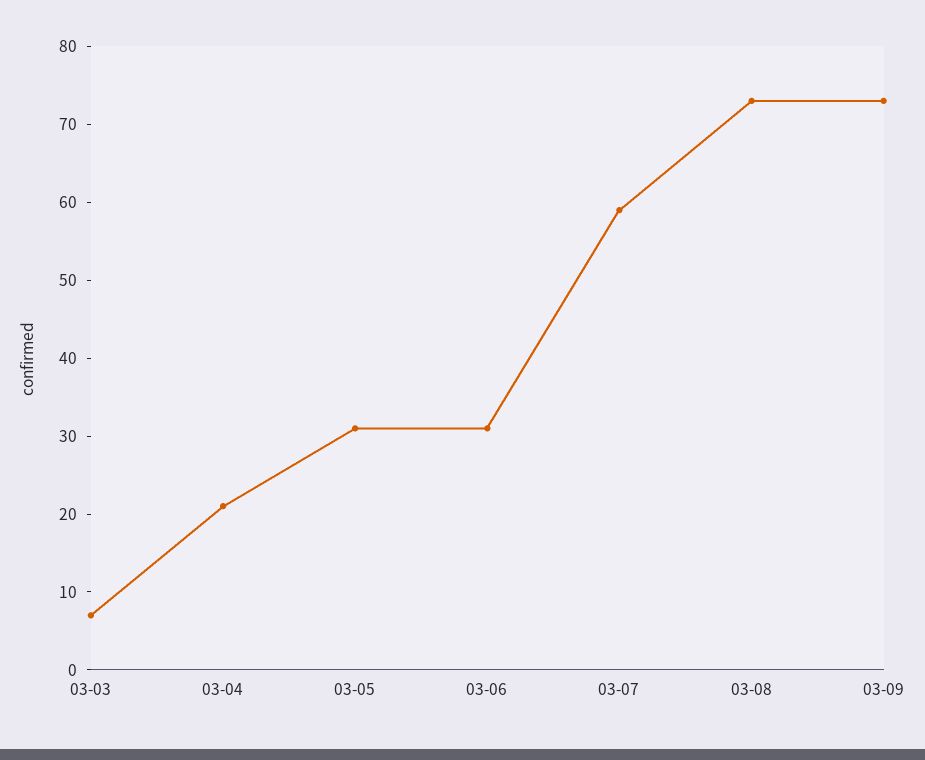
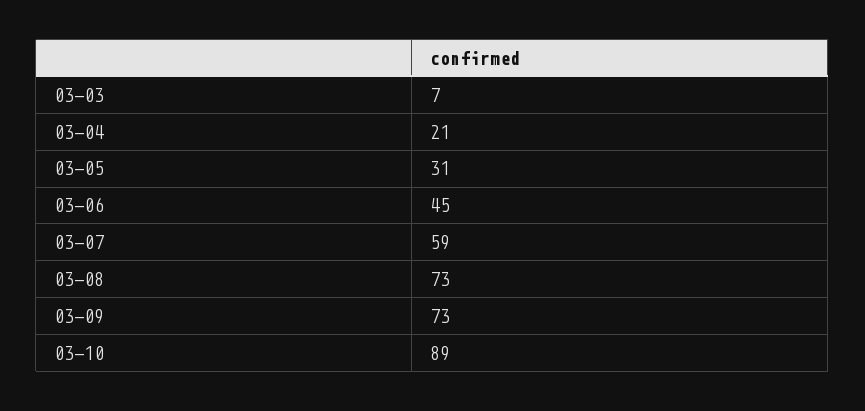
03-06: 30 -> 45
03-10: none -> 89

